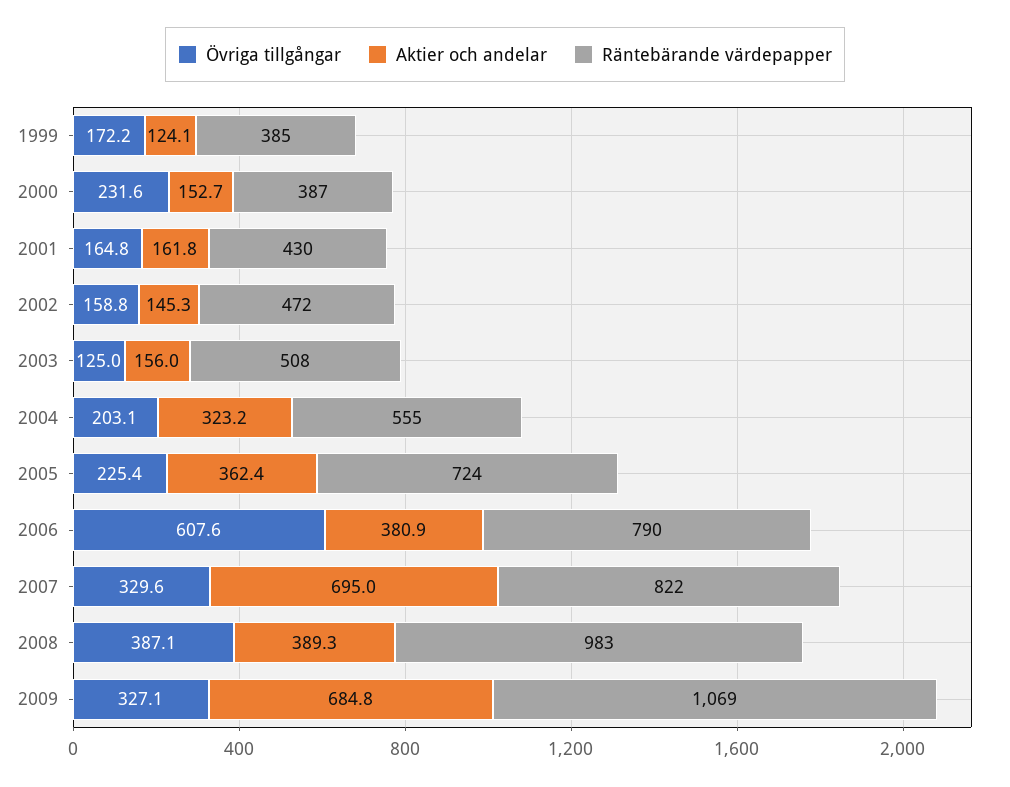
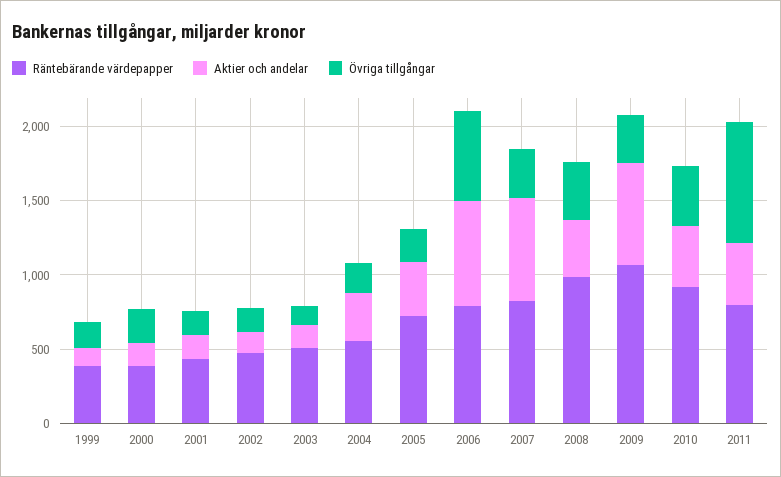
Aktier och andelar, 2006: 380.9 -> 700
Räntebärande värdepapper, 2010: none -> 900
Aktier och andelar, 2010: none -> 400
Övriga tillgångar, 2010: none -> 400
Räntebärande värdepapper, 2011: none -> 800
Aktier och andelar, 2011: none -> 400
Övriga tillgångar, 2011: none -> 800

